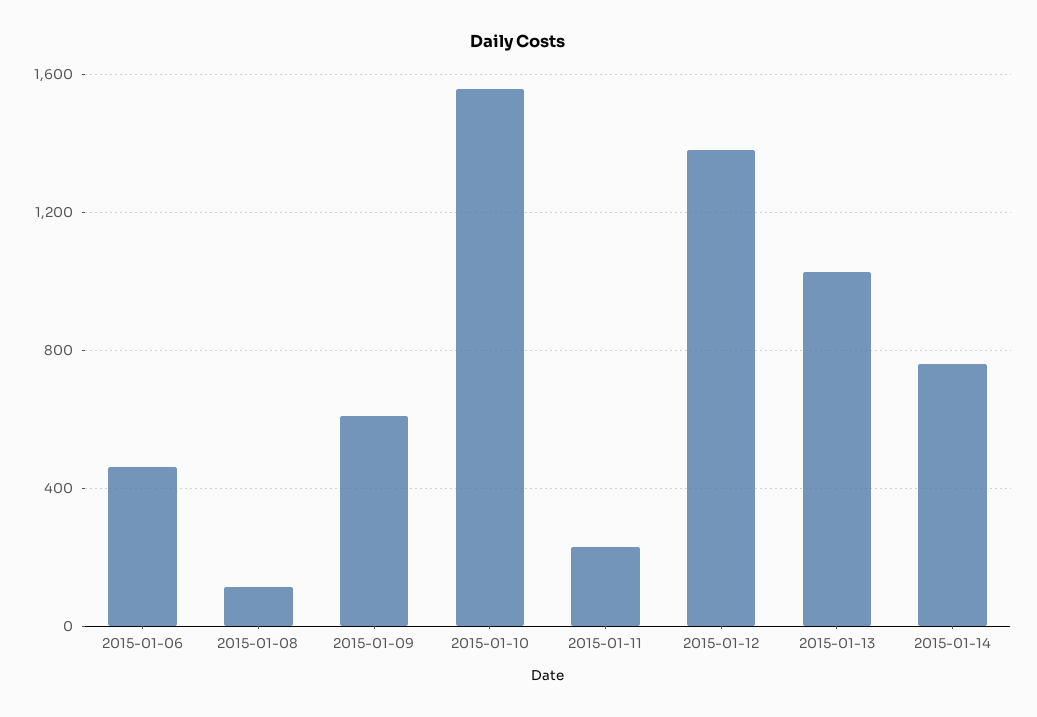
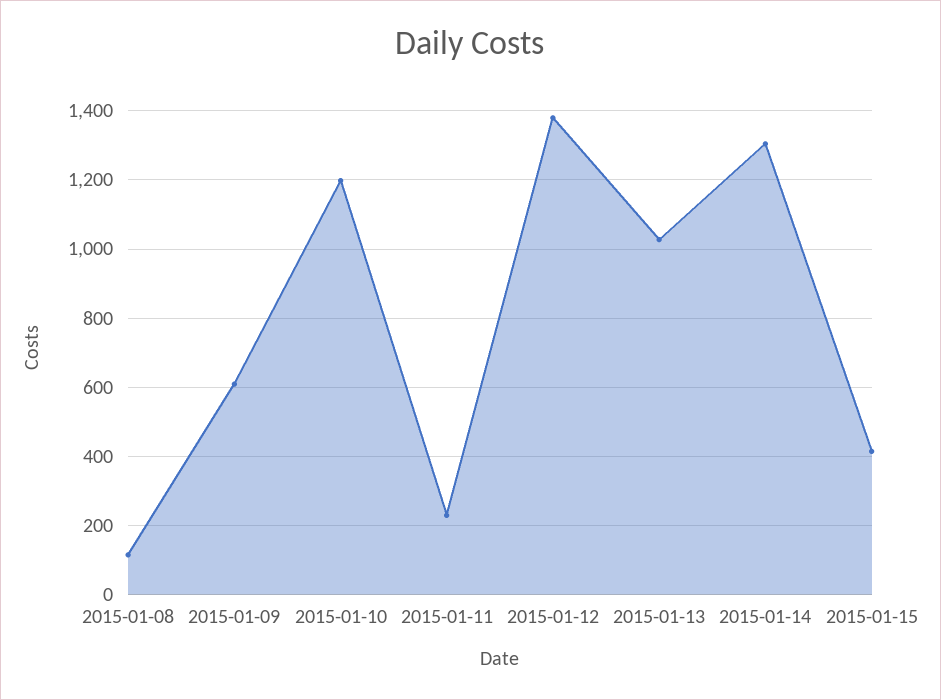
2015-01-06: 450 -> none
2015-01-10: 1550 -> 1200
2015-01-14: 750 -> 1300
2015-01-15: none -> 420

